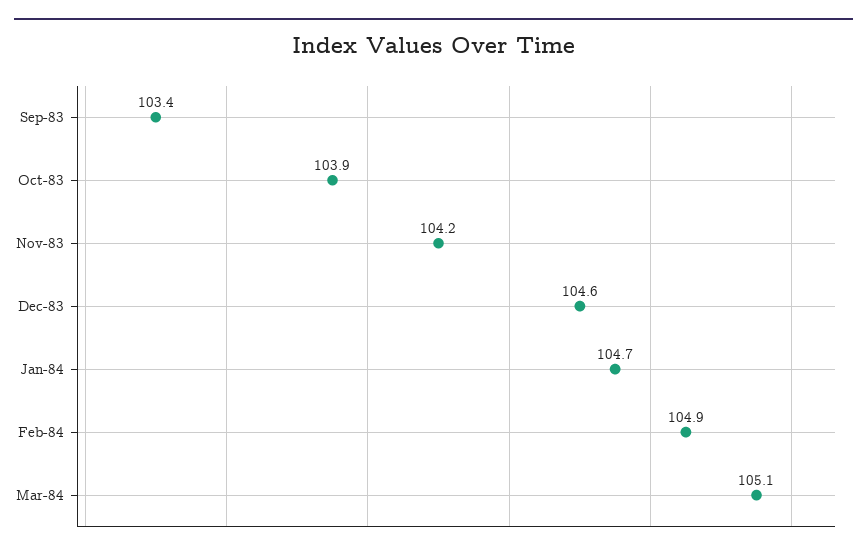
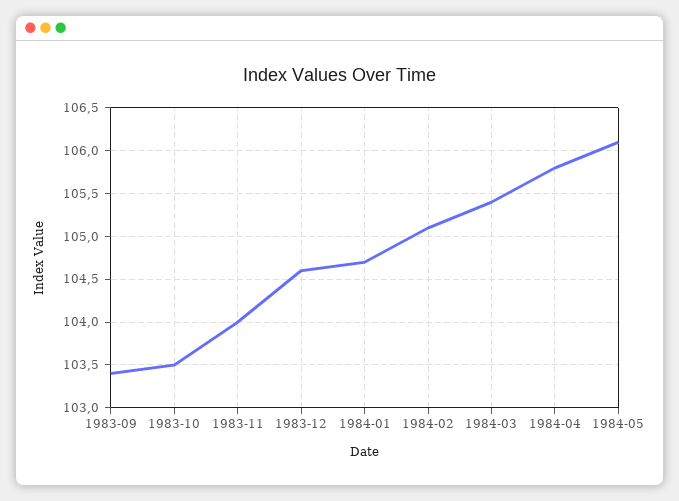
Oct-83: 103.9 -> 103.5
Nov-83: 104.2 -> 104
Feb-84: 104.9 -> 105.1
Mar-84: 105.1 -> 105.4
1984-04: none -> 105.8
1984-05: none -> 106.1

